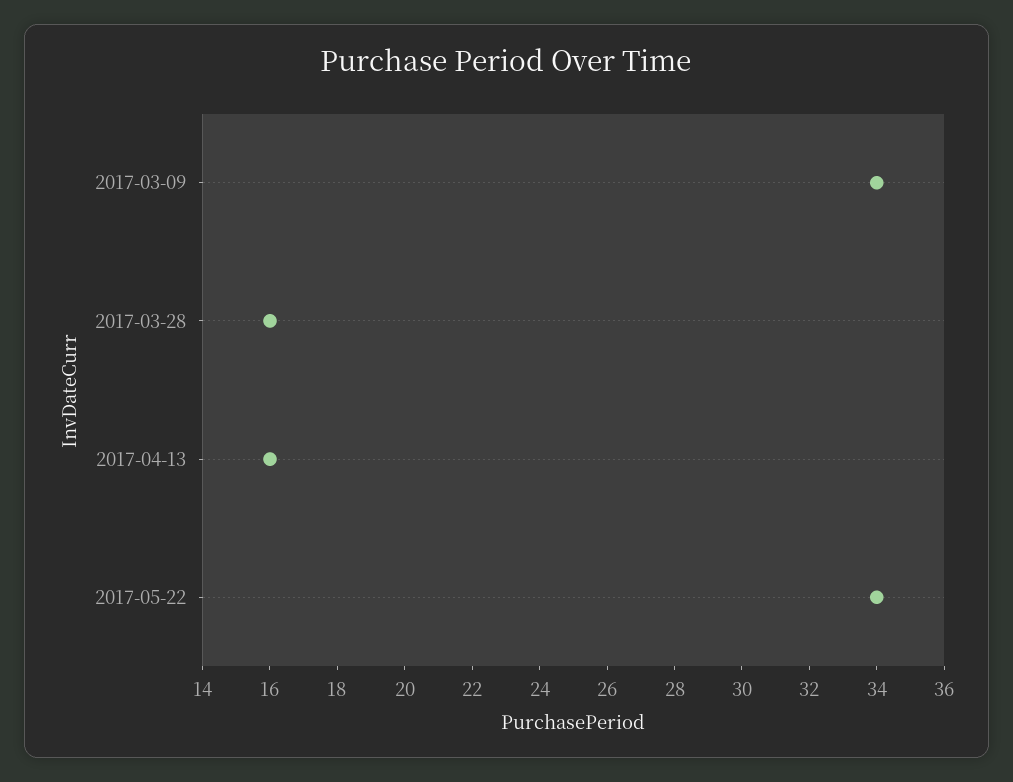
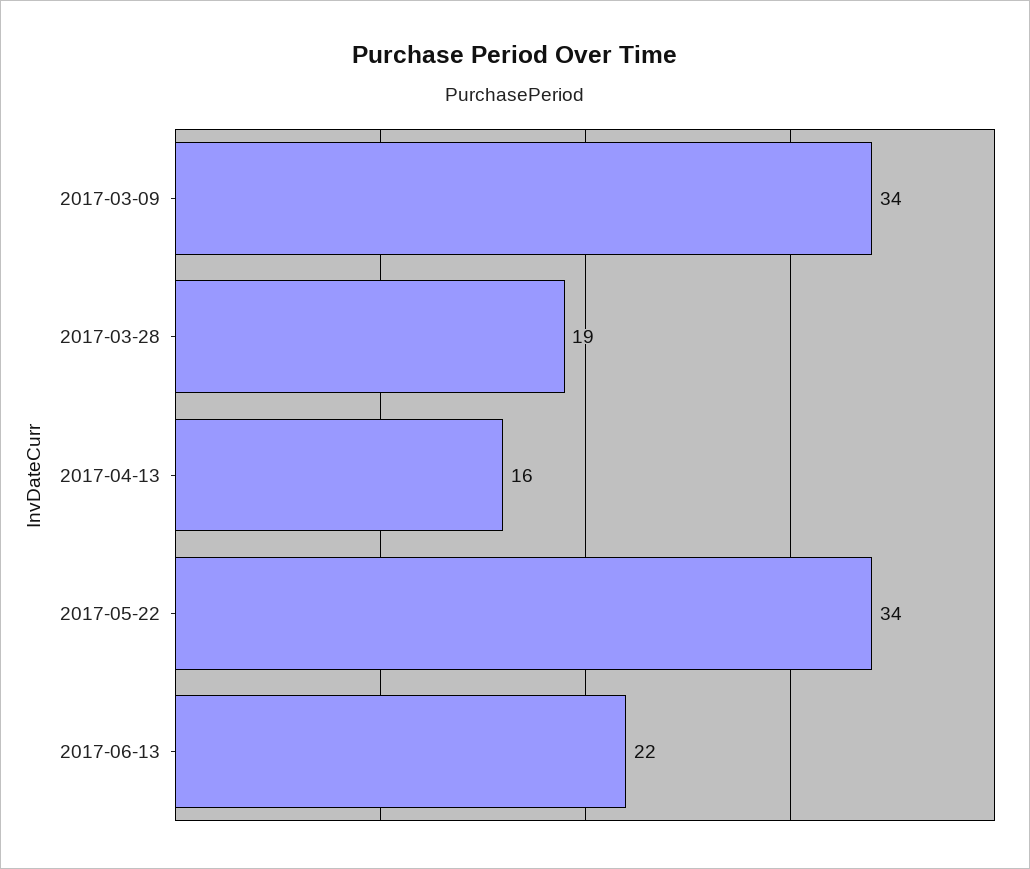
2017-03-28: 16 -> 19
2017-06-13: none -> 22

